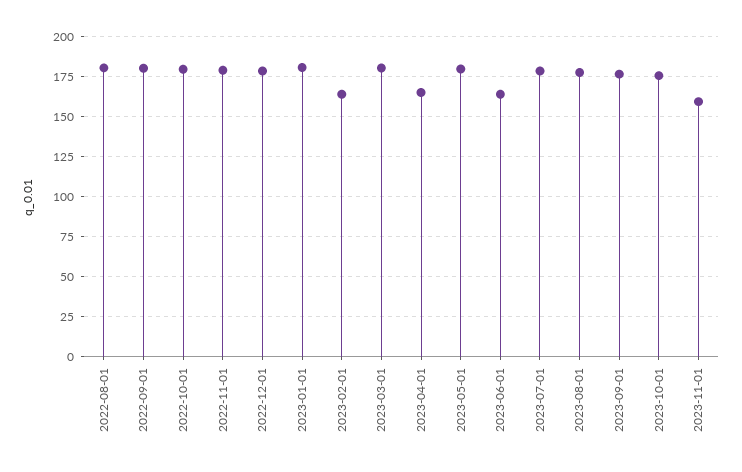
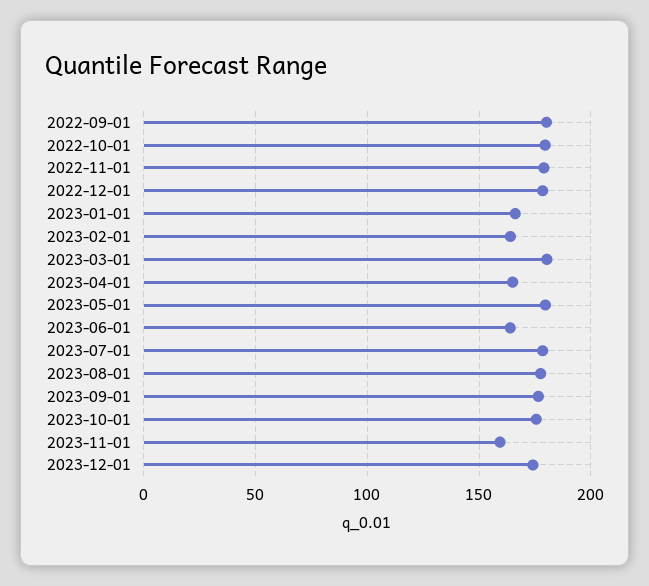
2022-08-01: 180 -> none
2023-01-01: 180 -> 165
2023-12-01: none -> 175

